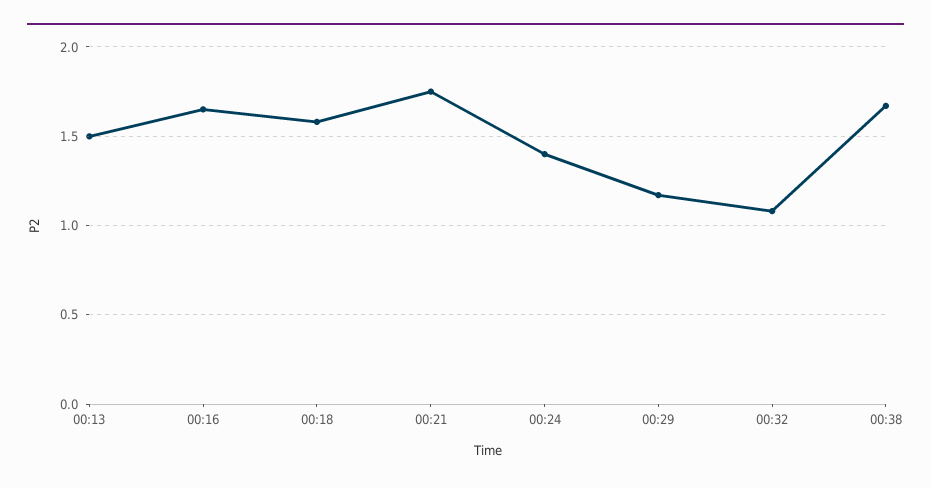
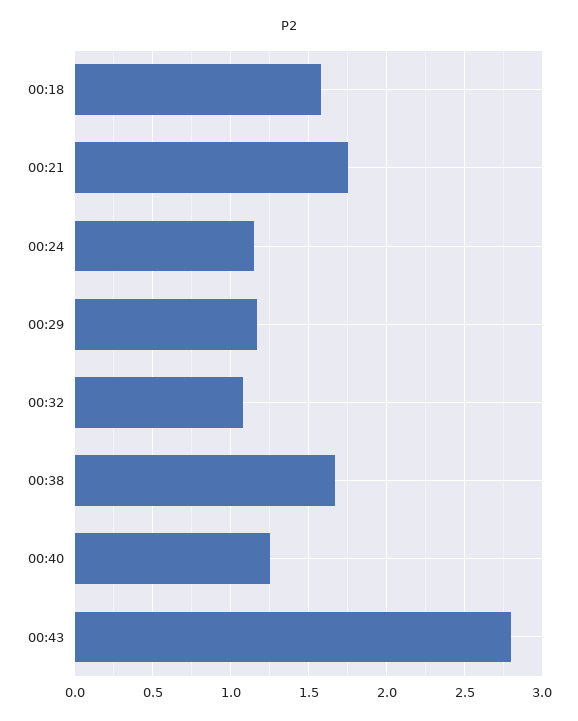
00:13: 1.5 -> none
00:16: 1.65 -> none
00:24: 1.4 -> 1.15
00:40: none -> 1.25
00:43: none -> 2.8

